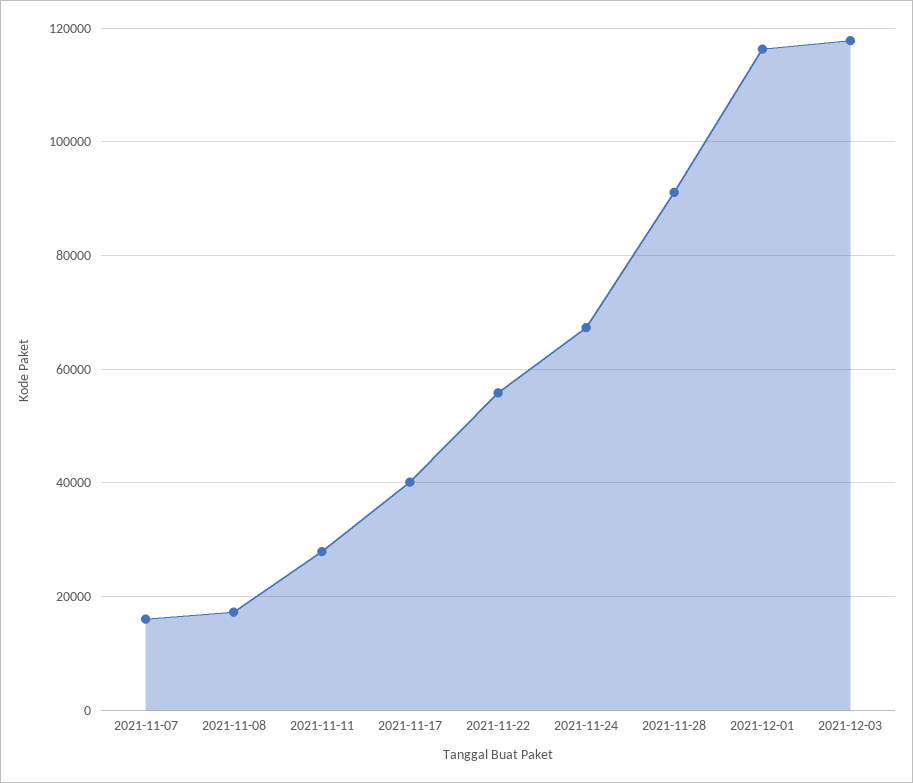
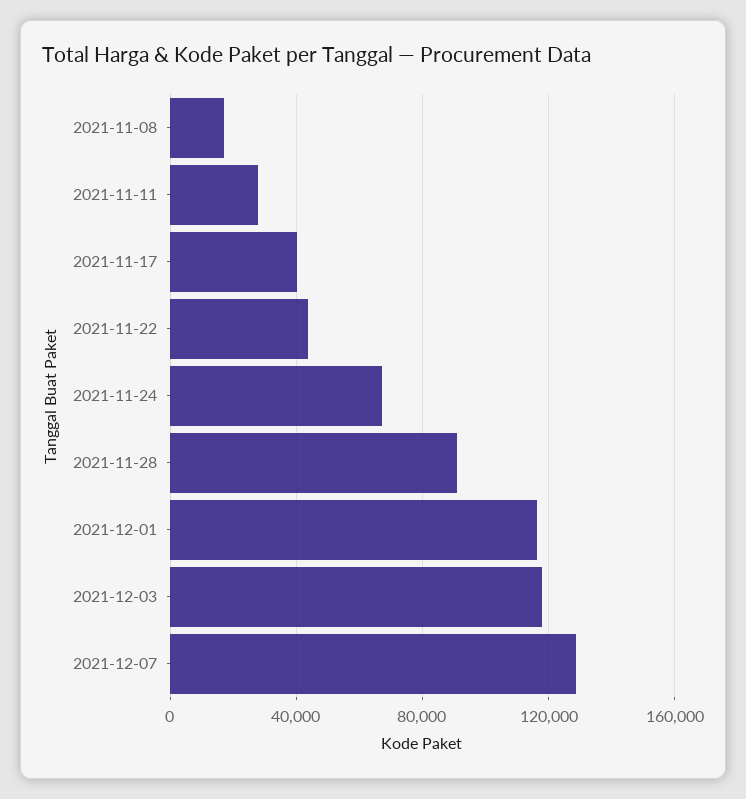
2021-11-07: 16000 -> none
2021-11-22: 56000 -> 45000
2021-12-07: none -> 130000

